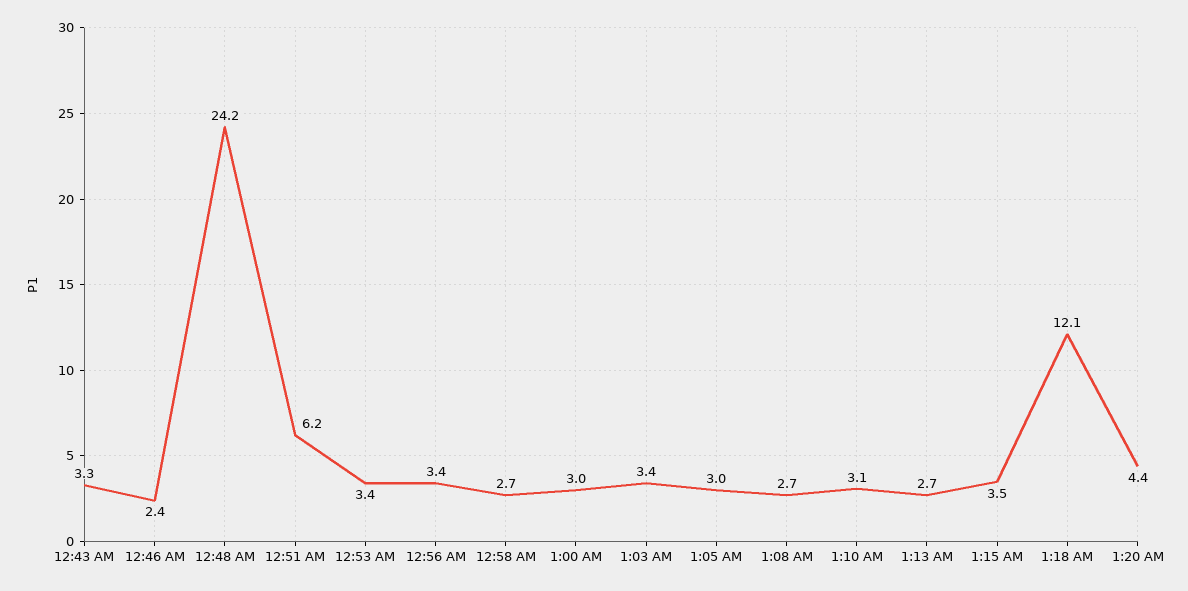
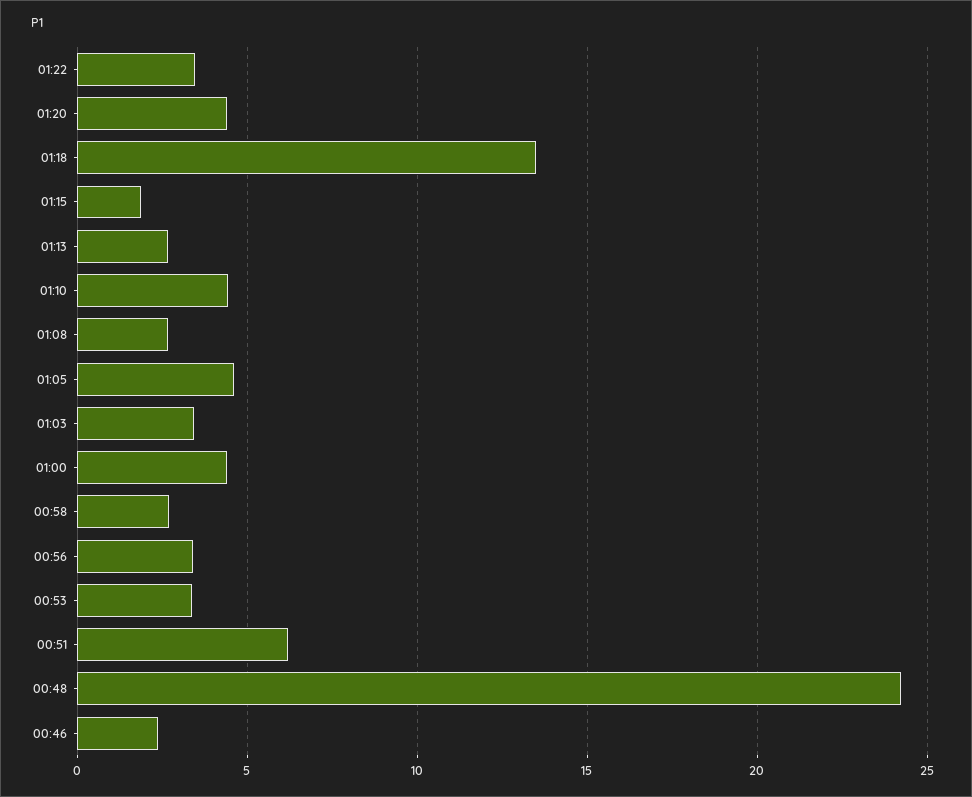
12:43 AM: 3.3 -> none
1:00 AM: 3 -> 4.5
1:05 AM: 3 -> 4.5
1:10 AM: 3.1 -> 4.5
1:15 AM: 3.5 -> 2
1:18 AM: 12.1 -> 13.5
01:22: none -> 3.5

